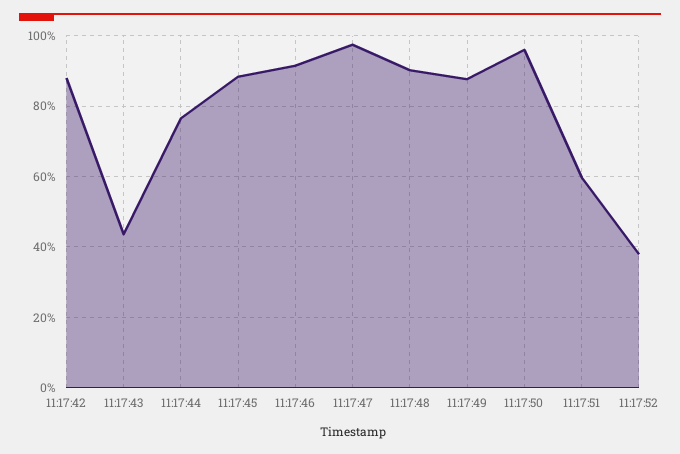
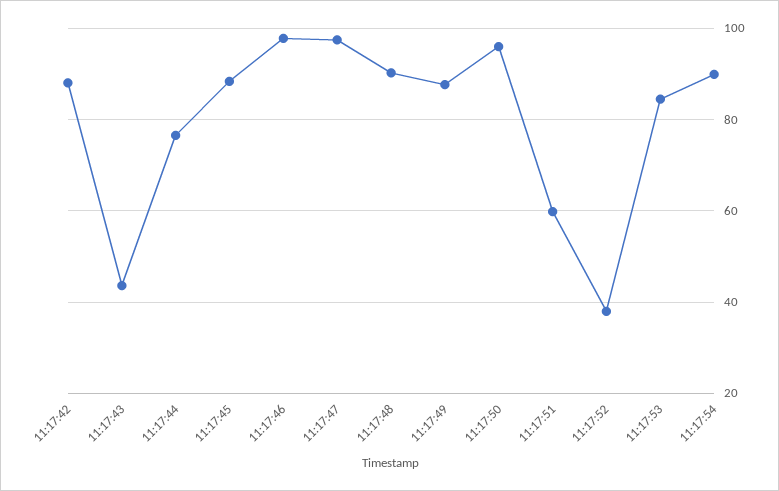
11:17:46: 92 -> 98
11:17:53: none -> 84
11:17:54: none -> 90

